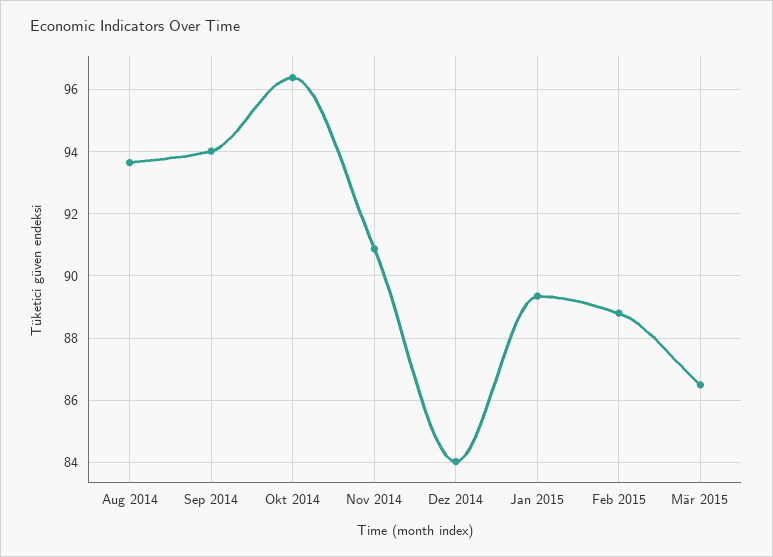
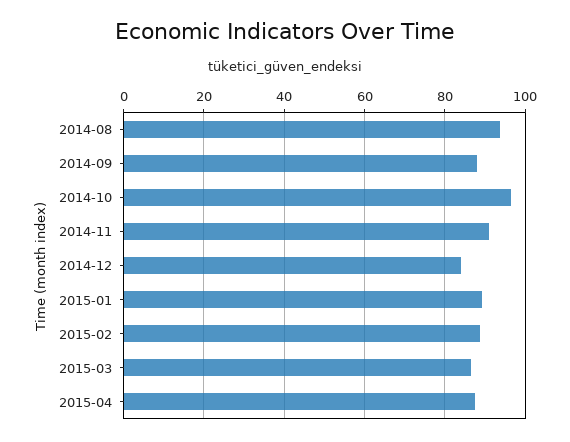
Sep 2014: 94 -> 88
2015-04: none -> 88

